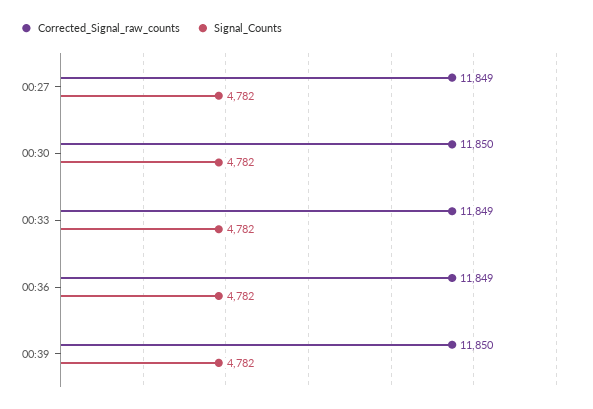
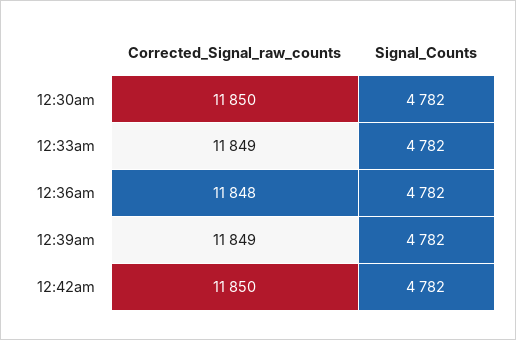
Corrected_Signal_raw_counts, 00:27: 11849 -> none
Signal_Counts, 00:27: 4782 -> none
Corrected_Signal_raw_counts, 00:36: 11849 -> 11848
Corrected_Signal_raw_counts, 00:39: 11850 -> 11849
Corrected_Signal_raw_counts, 12:42am: none -> 11850
Signal_Counts, 12:42am: none -> 4782

